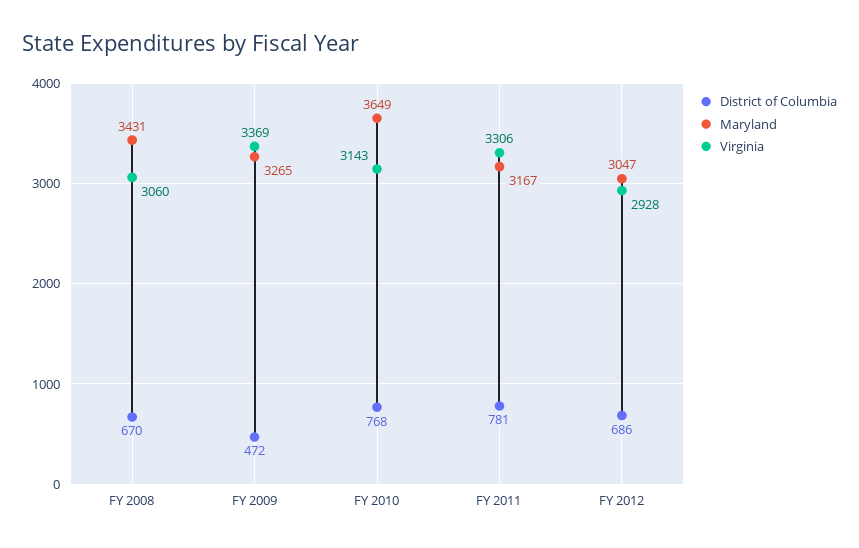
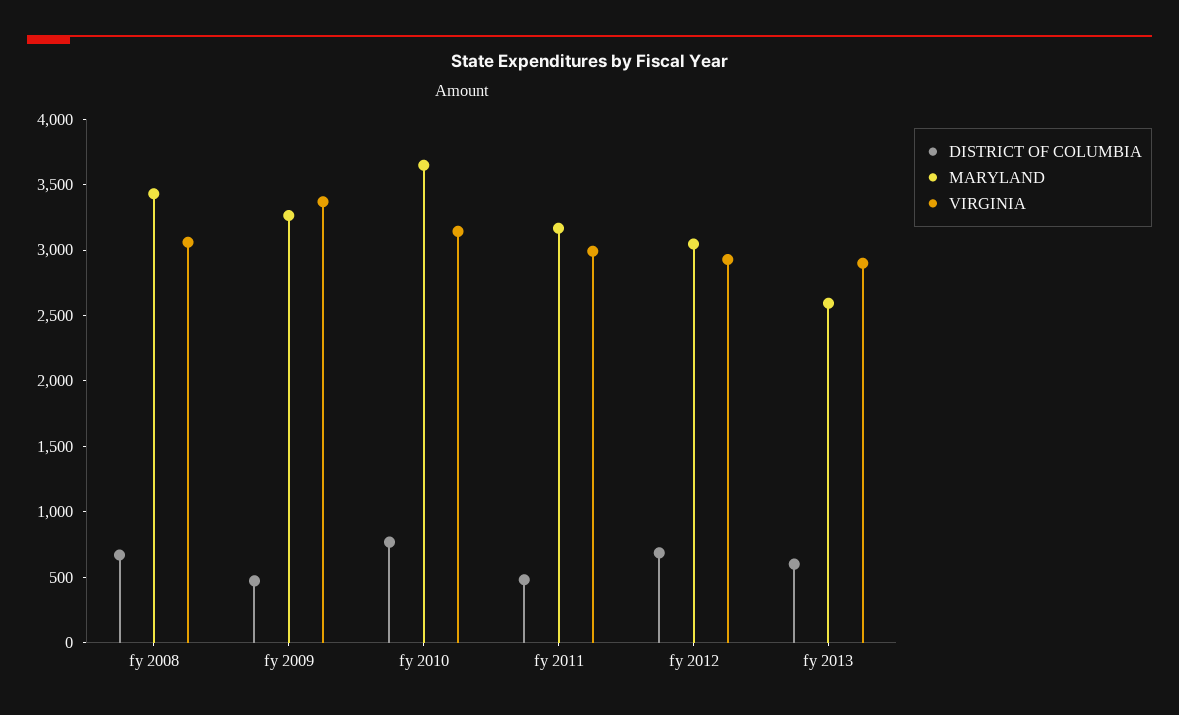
District of Columbia, FY 2011: 781 -> 500
Virginia, FY 2011: 3306 -> 3000
District of Columbia, fy 2013: none -> 600
Maryland, fy 2013: none -> 2600
Virginia, fy 2013: none -> 2900

